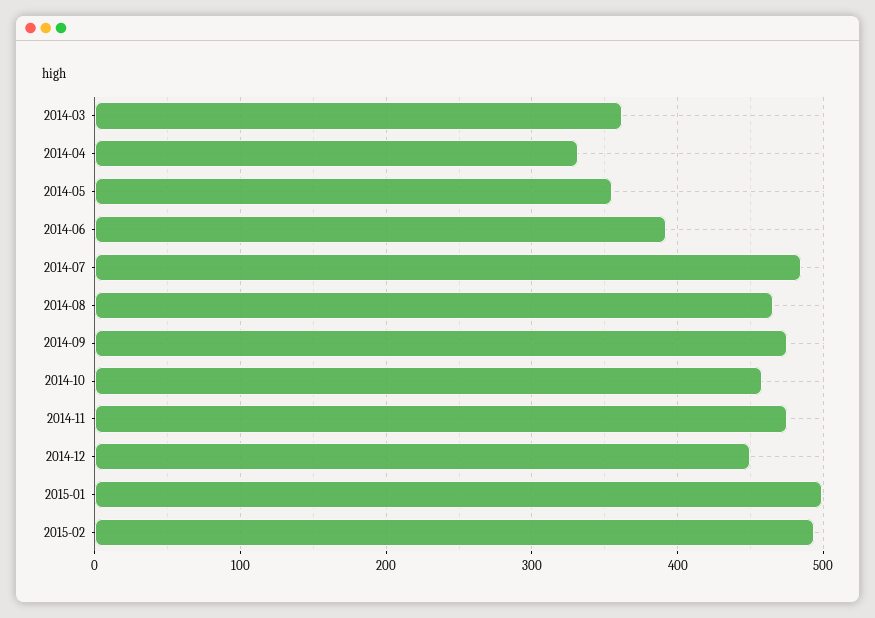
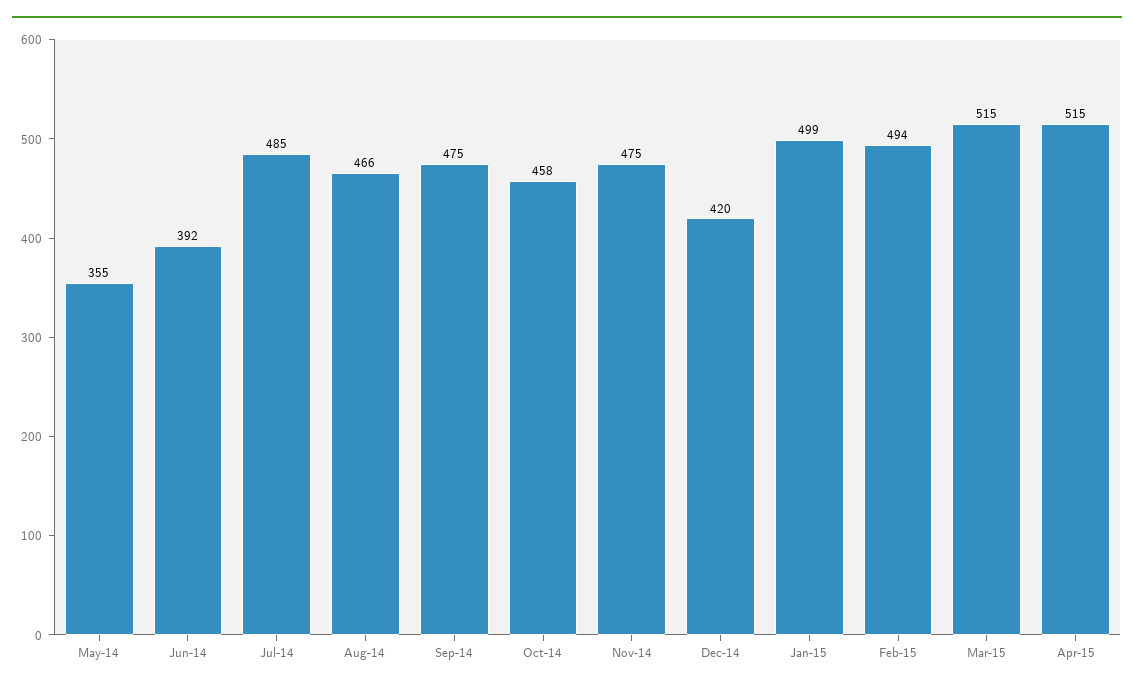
2014-03: 360 -> none
2014-04: 330 -> none
2014-12: 450 -> 420
Mar-15: none -> 515
Apr-15: none -> 515

